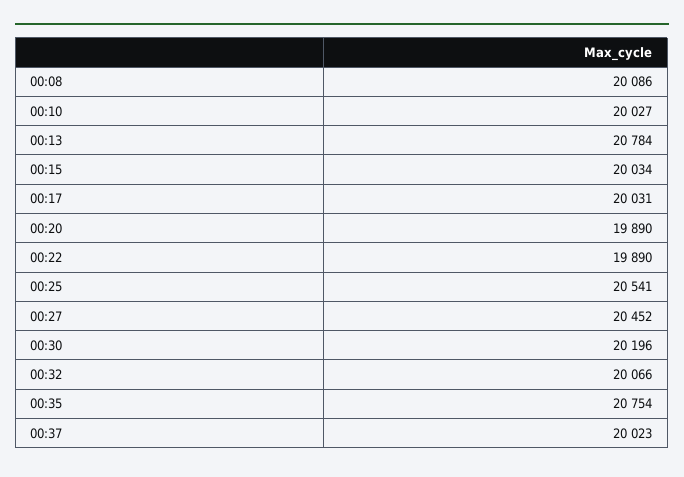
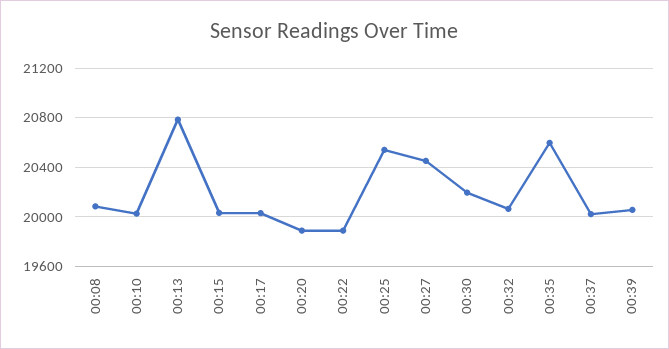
00:35: 20754 -> 20600
00:39: none -> 20050

